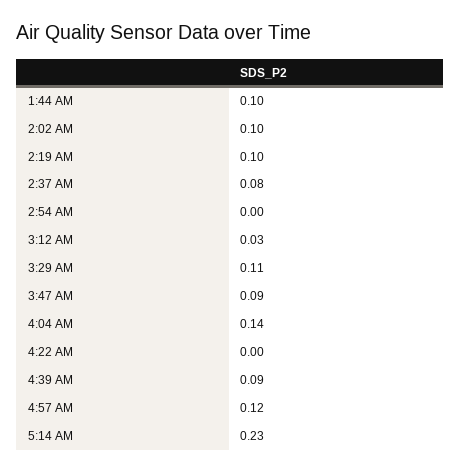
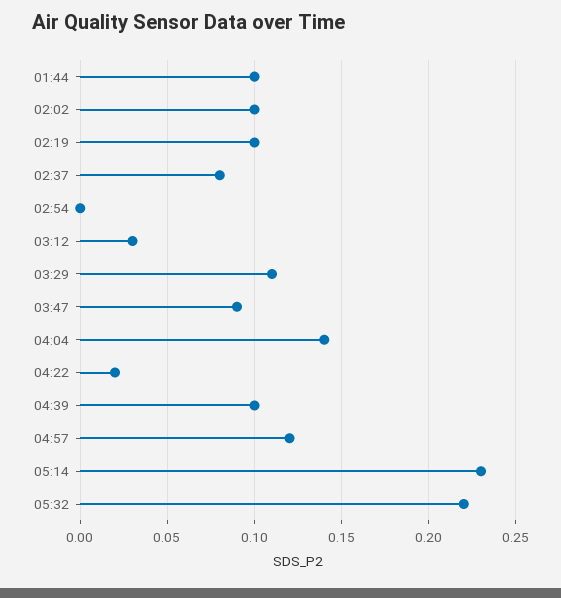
4:22 AM: 0 -> 0.02
4:39 AM: 0.09 -> 0.1
05:32: none -> 0.22

